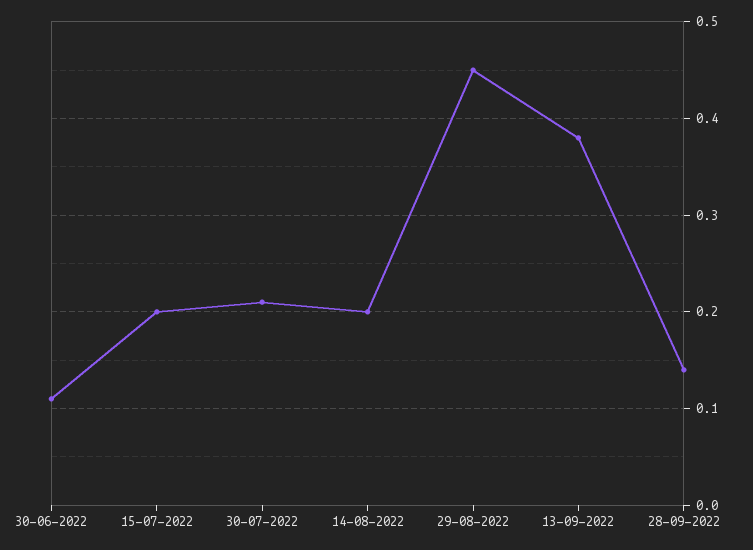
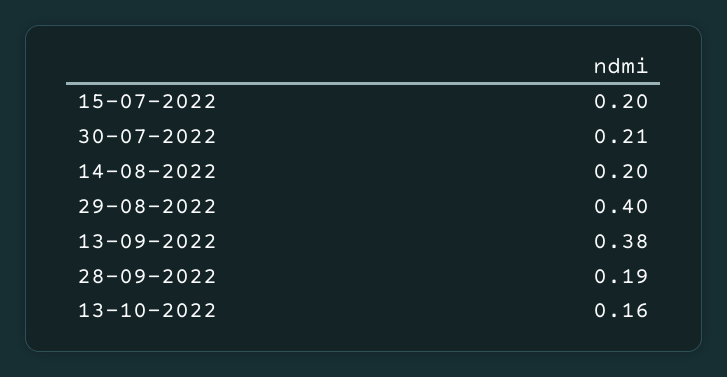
30-06-2022: 0.11 -> none
29-08-2022: 0.45 -> 0.4
28-09-2022: 0.14 -> 0.19
13-10-2022: none -> 0.16

